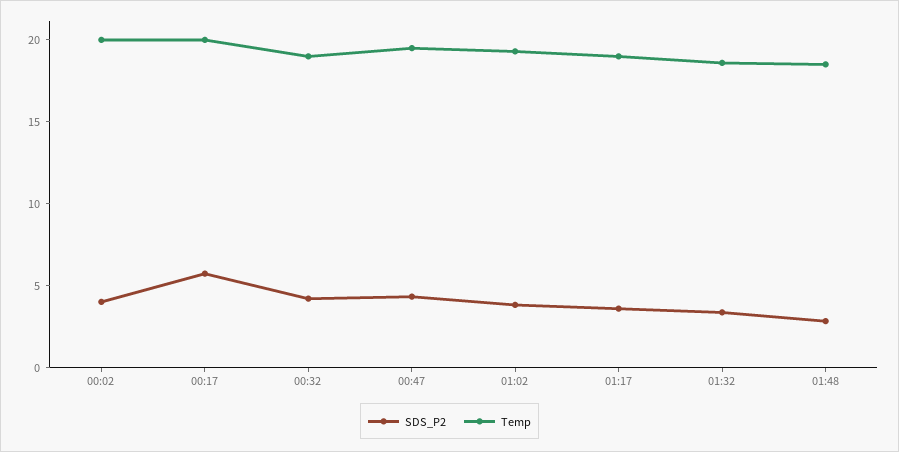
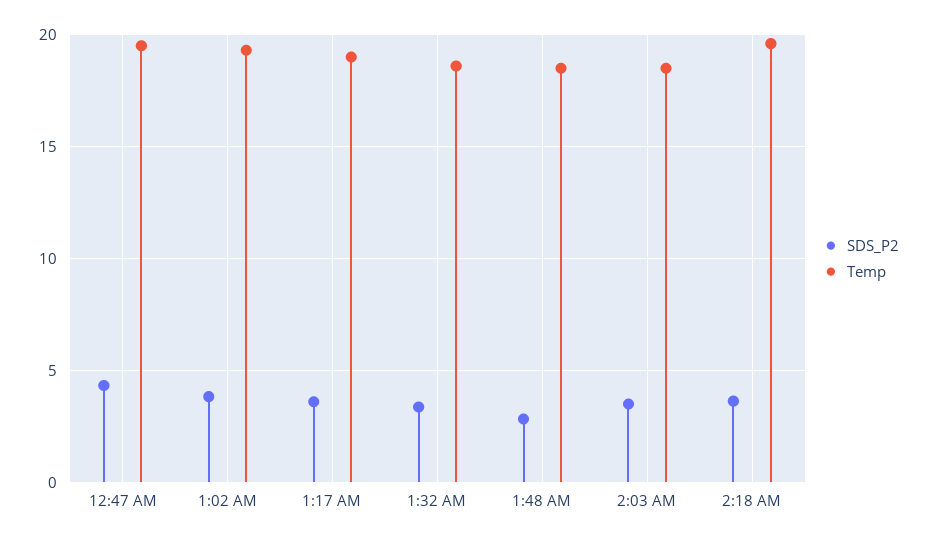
SDS_P2, 00:02: 4 -> none
Temp, 00:02: 20 -> none
SDS_P2, 00:17: 6 -> none
Temp, 00:17: 20 -> none
SDS_P2, 00:32: 4 -> none
Temp, 00:32: 19 -> none
SDS_P2, 2:03 AM: none -> 3.5
Temp, 2:03 AM: none -> 18.5
SDS_P2, 2:18 AM: none -> 3.5
Temp, 2:18 AM: none -> 19.5

